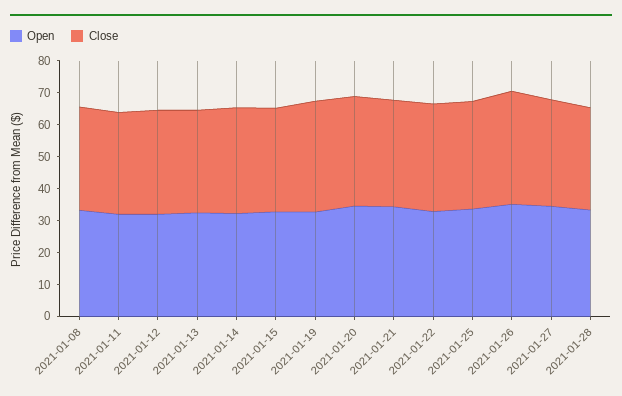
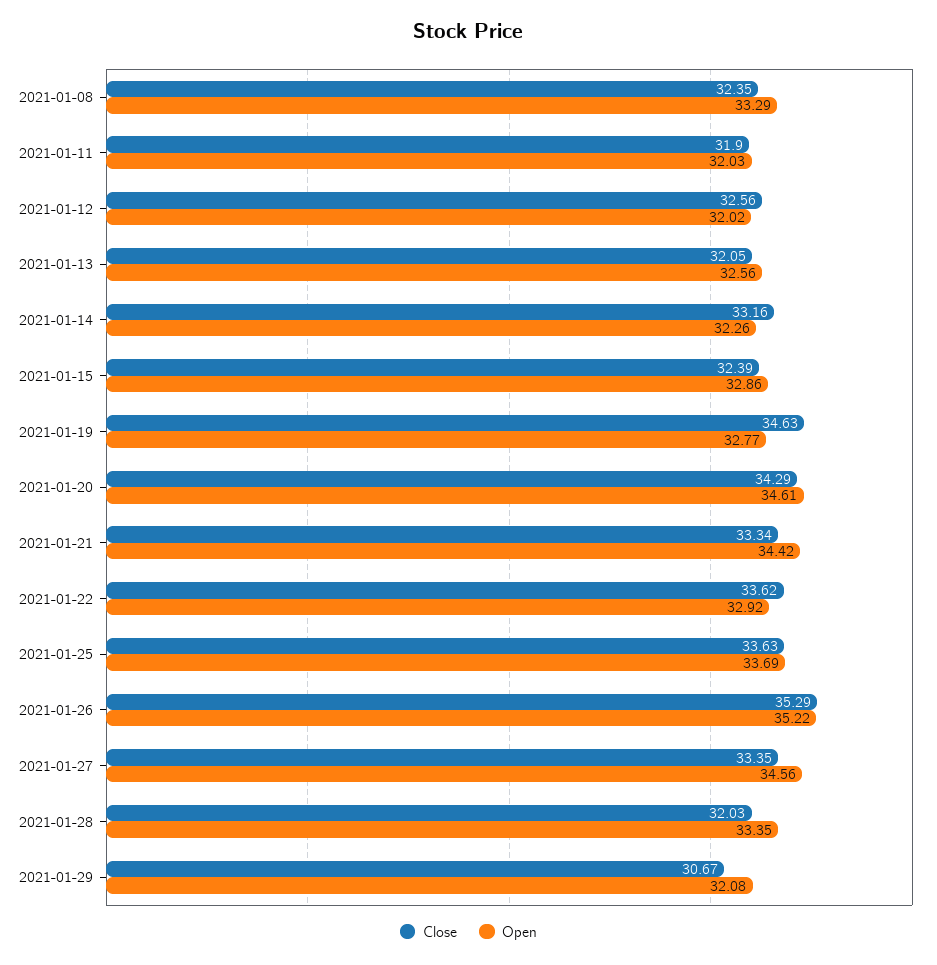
Close, 2021-01-29: none -> 30.67
Open, 2021-01-29: none -> 32.08

